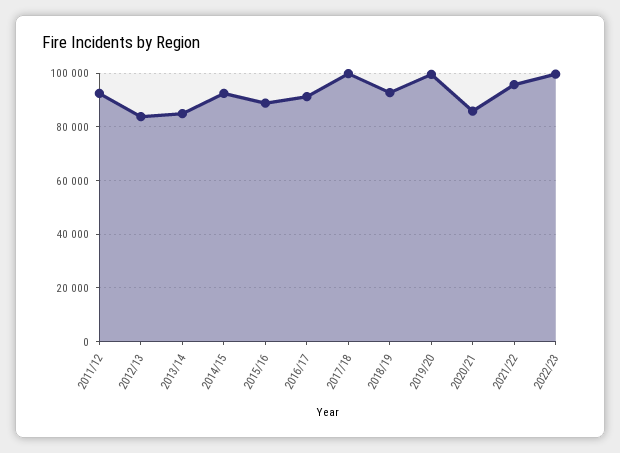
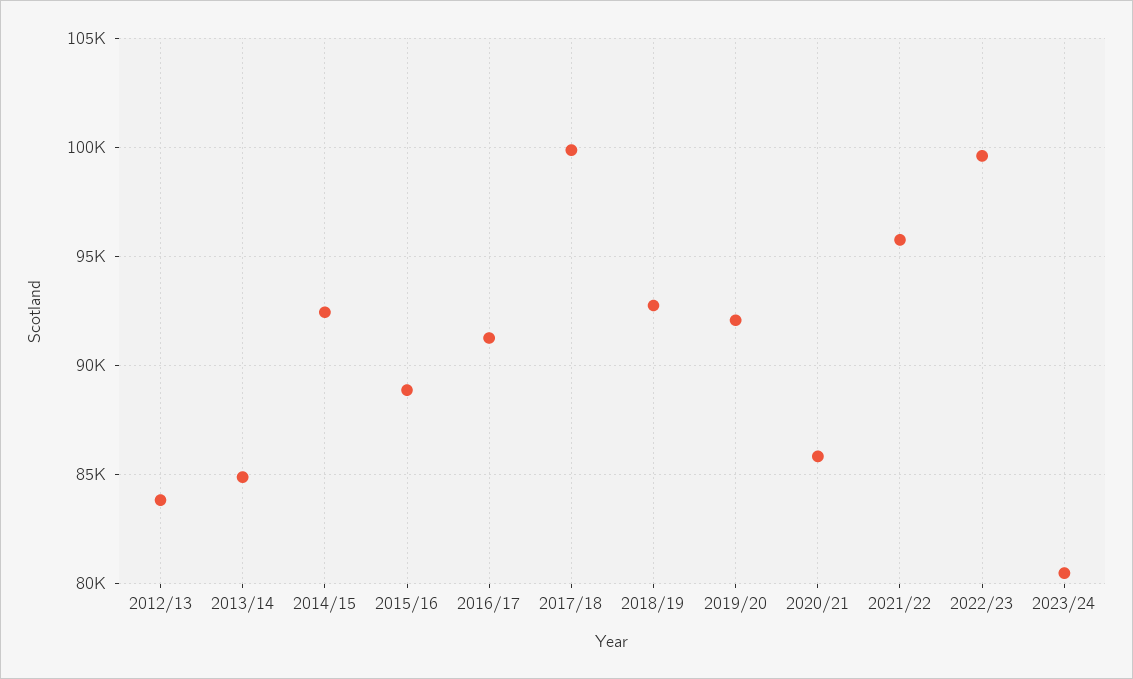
2011/12: 92500 -> none
2019/20: 100000 -> 92000
2023/24: none -> 80500

